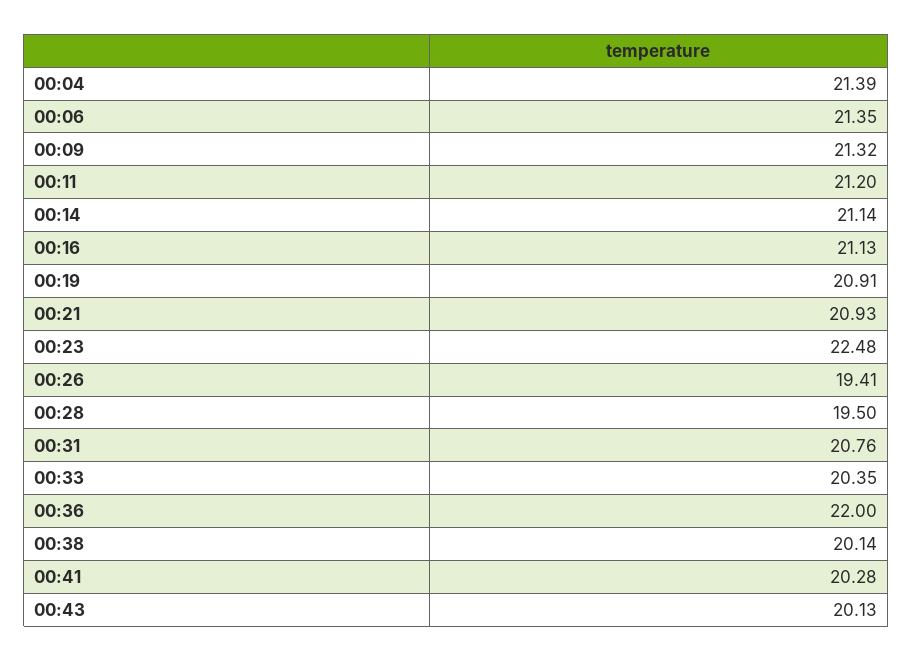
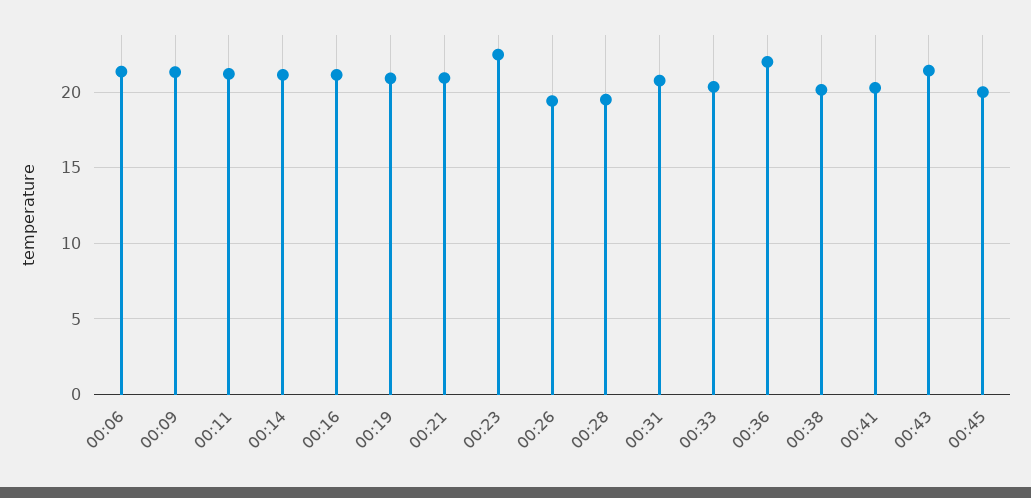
00:04: 21.39 -> none
00:43: 20.13 -> 21.5
00:45: none -> 20

